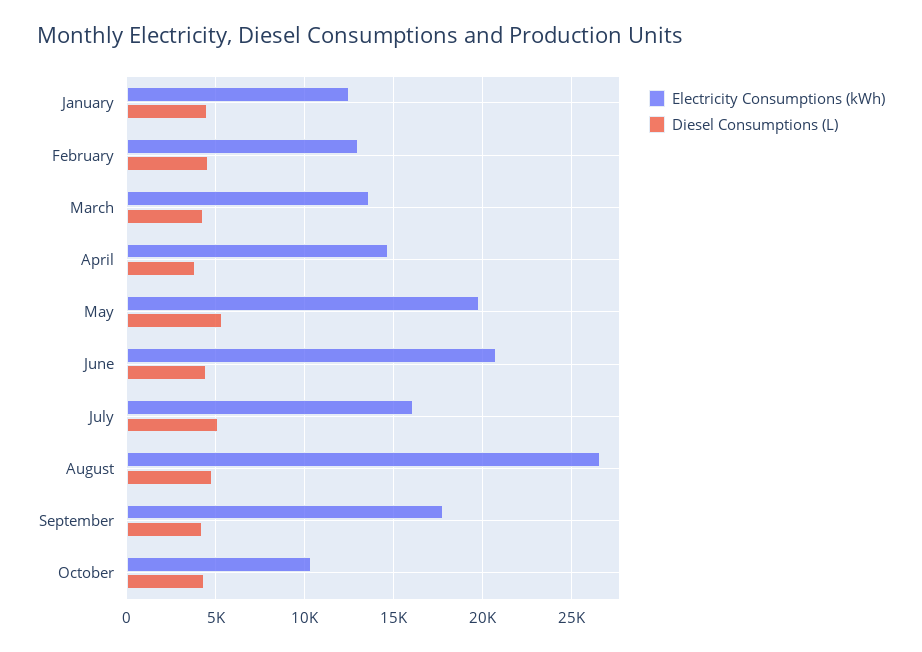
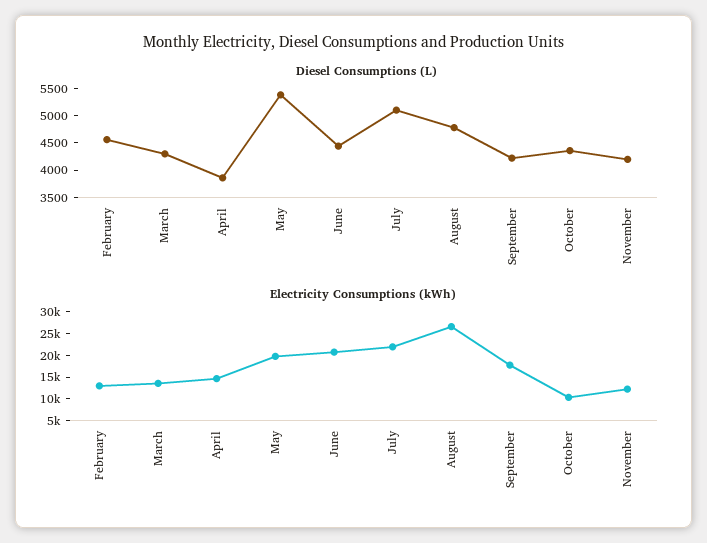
Electricity Consumptions (kWh), January: 12500 -> none
Diesel Consumptions (L), January: 4500 -> none
Electricity Consumptions (kWh), July: 16000 -> 22500
Diesel Consumptions (L), November: none -> 4250
Electricity Consumptions (kWh), November: none -> 12500

